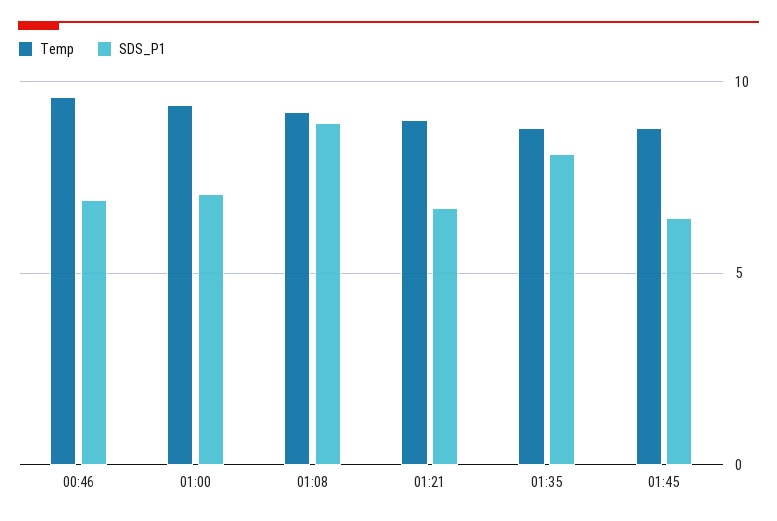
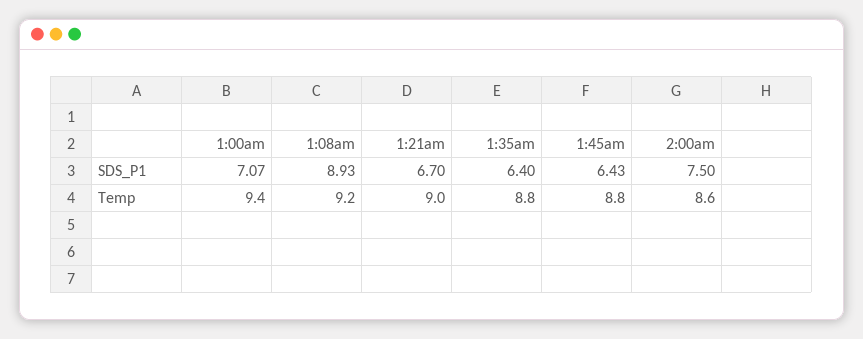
Temp, 00:46: 9.5 -> none
SDS_P1, 00:46: 7 -> none
SDS_P1, 01:35: 8 -> 6.4
SDS_P1, 2:00am: none -> 7.5
Temp, 2:00am: none -> 8.6

